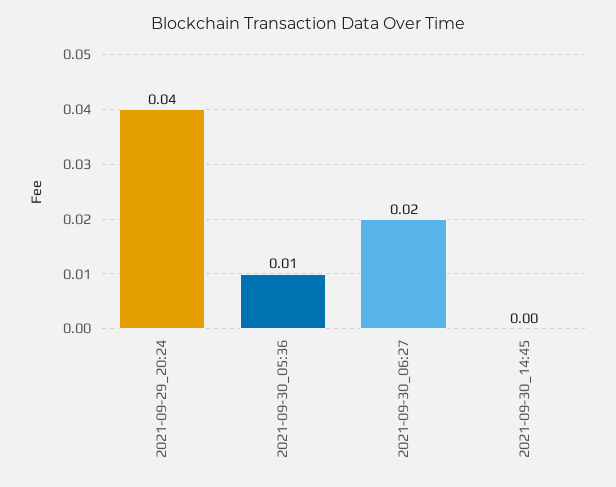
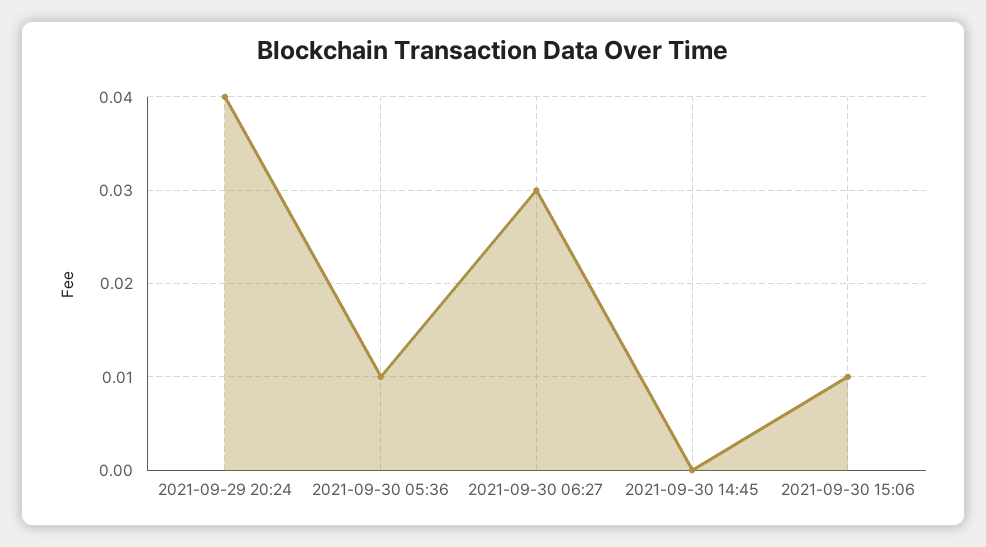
2021-09-30_06:27: 0.02 -> 0.03
2021-09-30 15:06: none -> 0.01

